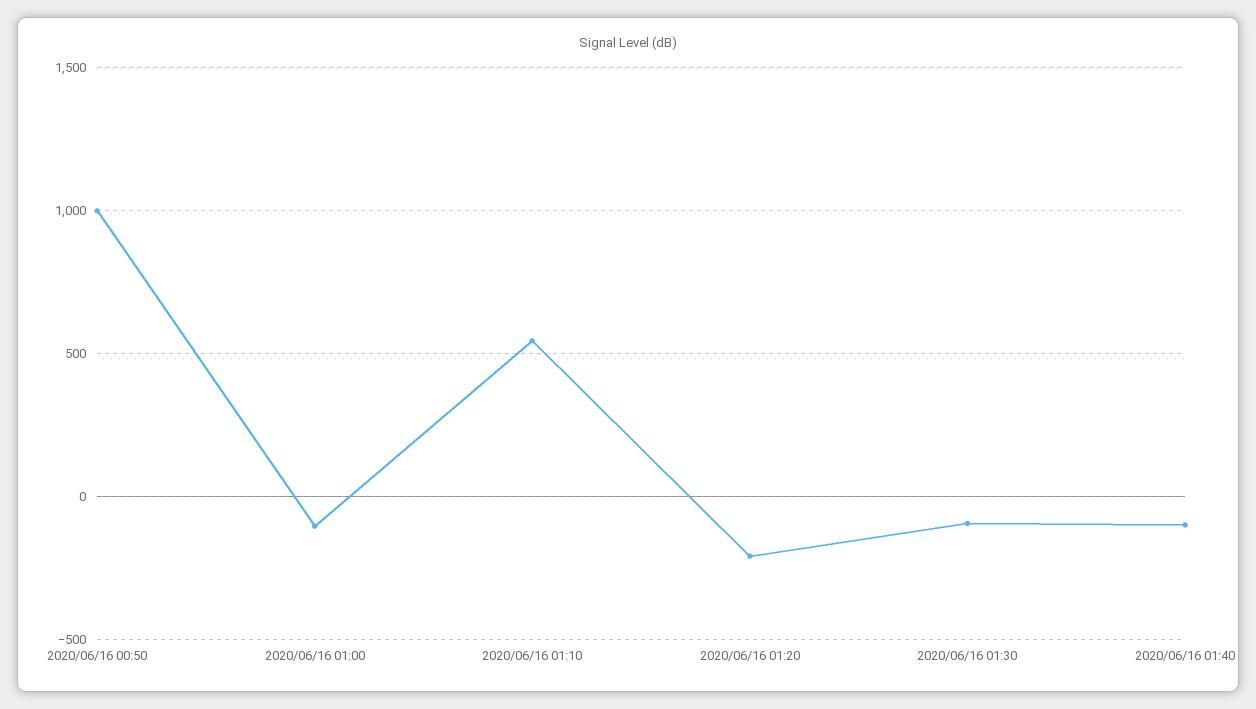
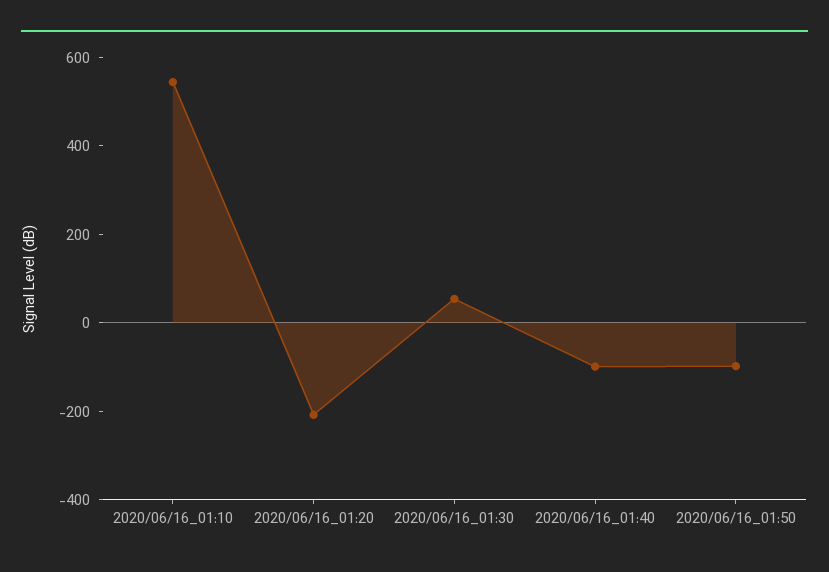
2020/06/16 00:50: 1000 -> none
2020/06/16 01:00: -100 -> none
2020/06/16 01:30: -100 -> 50
2020/06/16_01:50: none -> -100

